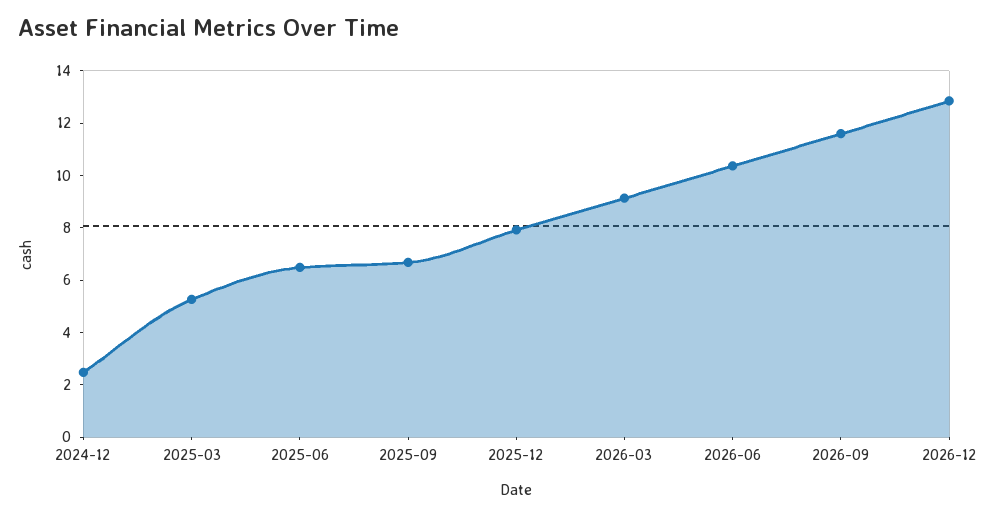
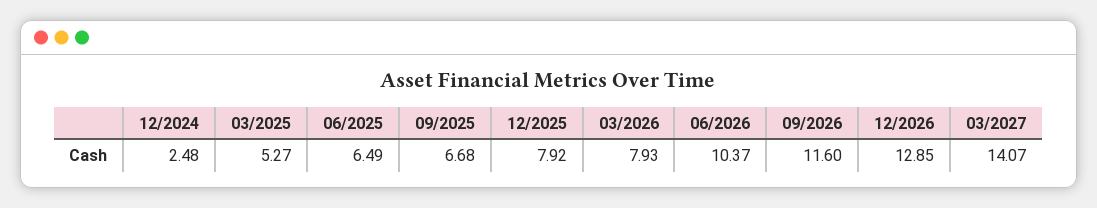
2026-03: 9 -> 7.93
03/2027: none -> 14.07

